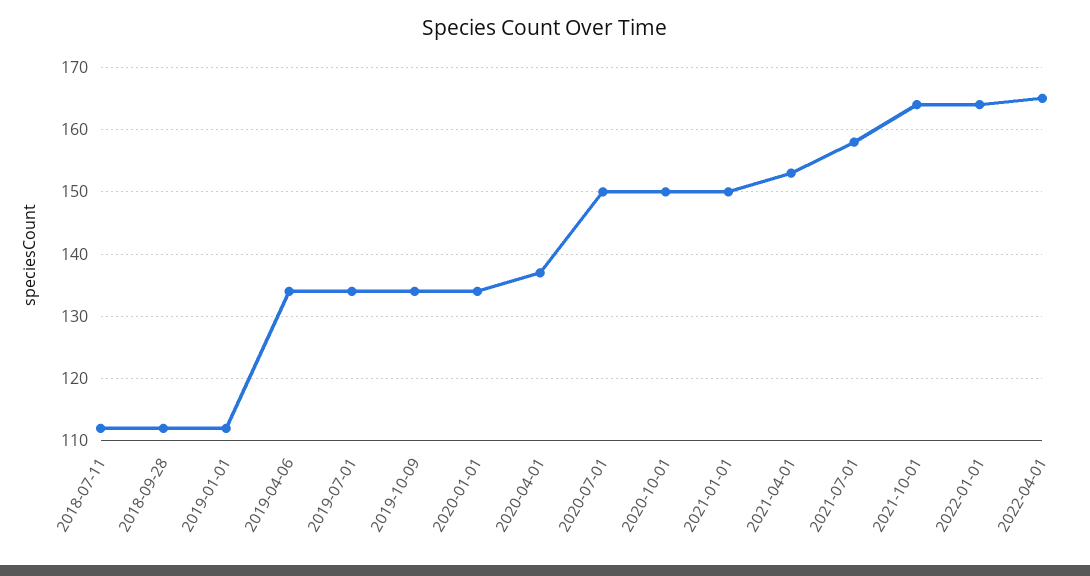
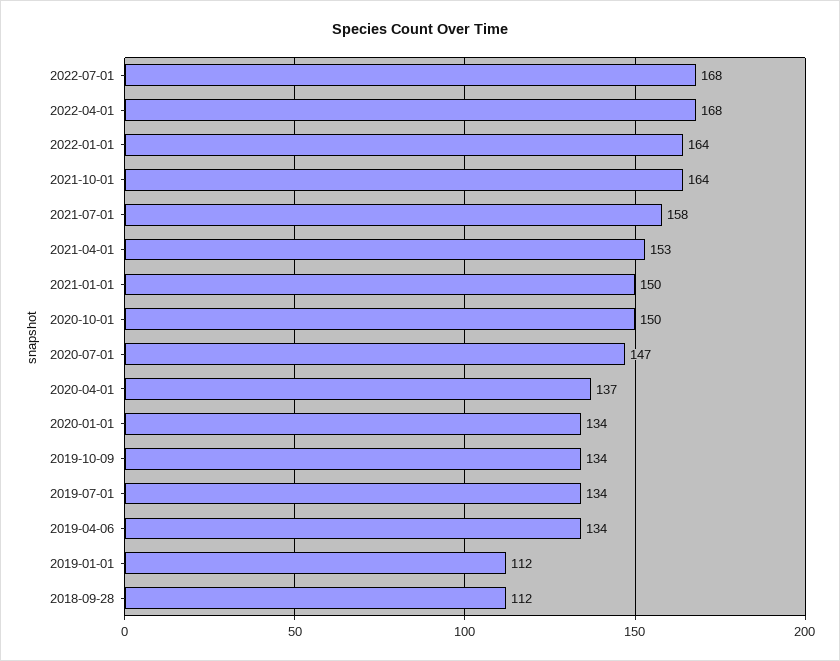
2018-07-11: 112 -> none
2020-07-01: 150 -> 147
2022-04-01: 165 -> 168
2022-07-01: none -> 168

